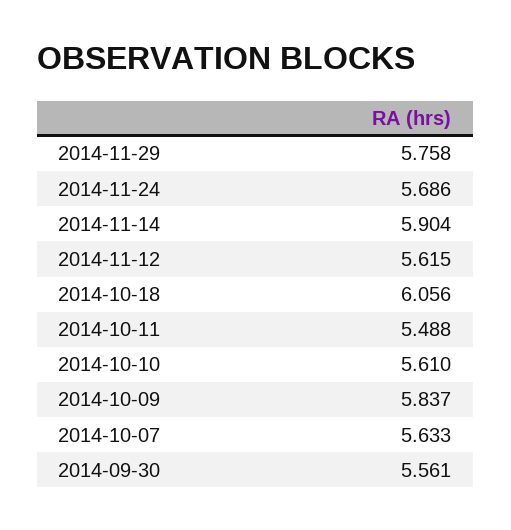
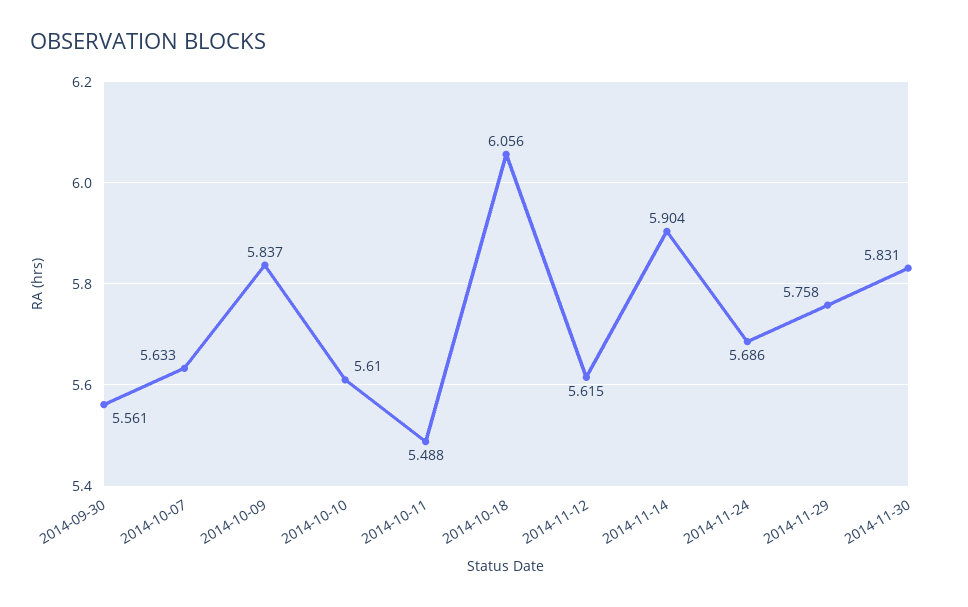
2014-11-30: none -> 5.831

